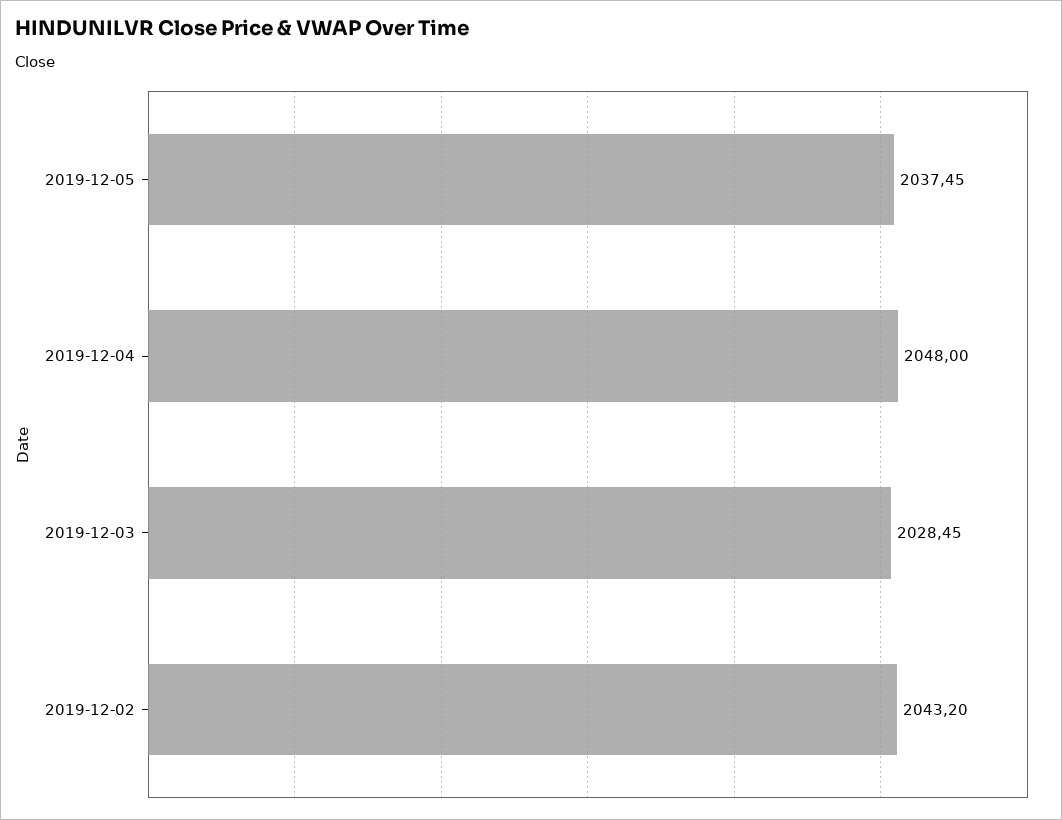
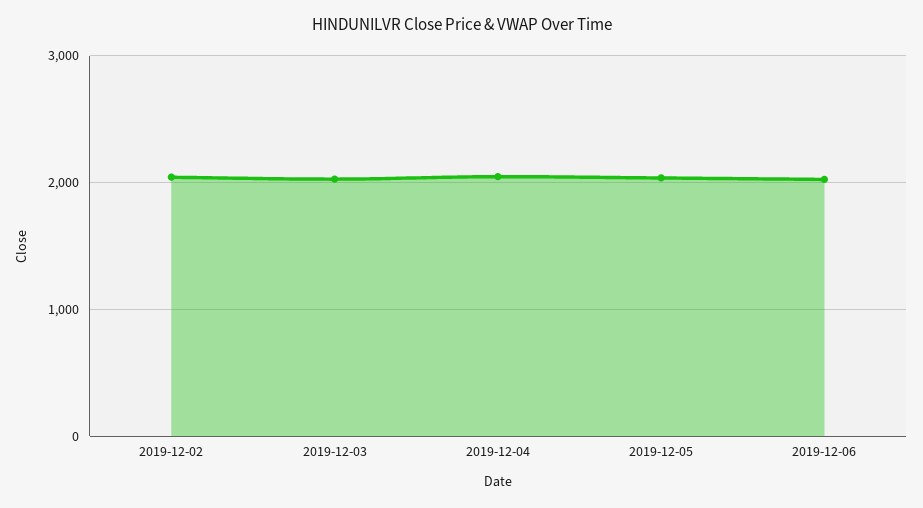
2019-12-06: none -> 2000

